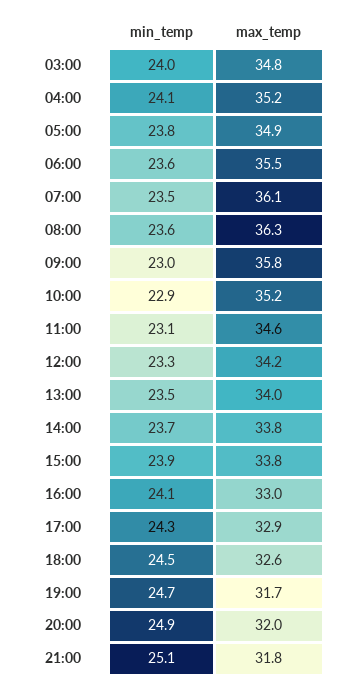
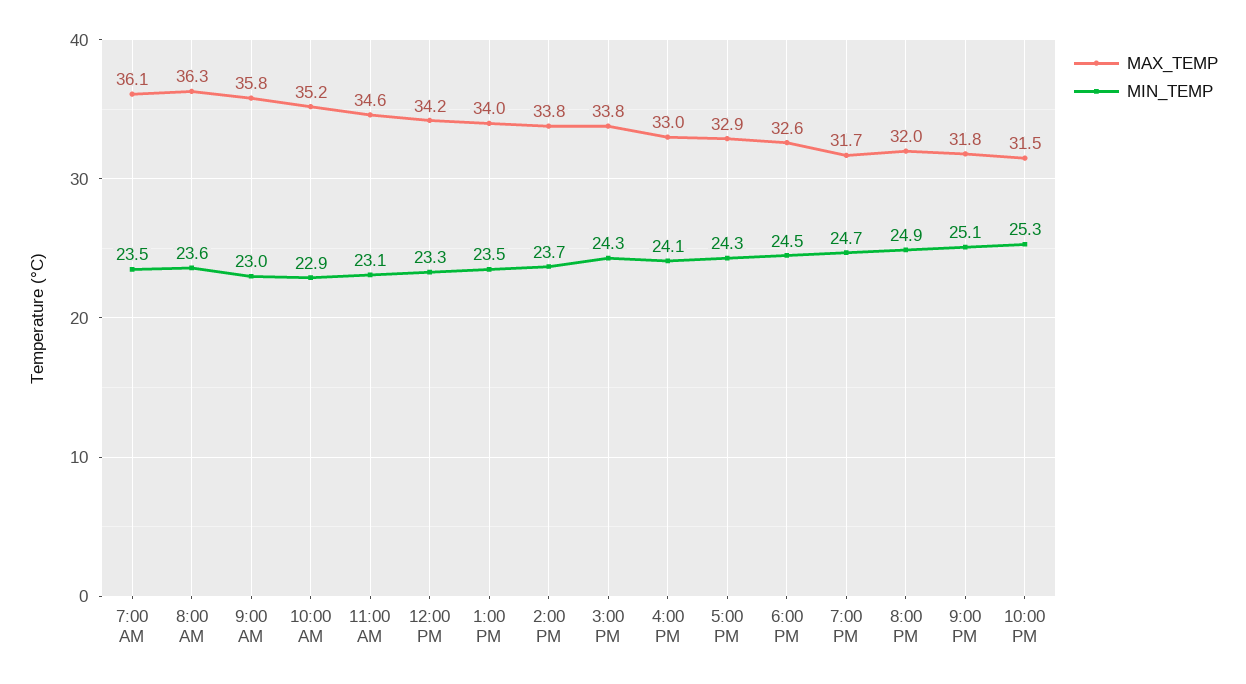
min_temp, 03:00: 24 -> none
max_temp, 03:00: 34.8 -> none
min_temp, 04:00: 24.1 -> none
max_temp, 04:00: 35.2 -> none
min_temp, 05:00: 23.8 -> none
max_temp, 05:00: 34.9 -> none
min_temp, 06:00: 23.6 -> none
max_temp, 06:00: 35.5 -> none
min_temp, 15:00: 23.9 -> 24.3
max_temp, 10:00 PM: none -> 31.5
min_temp, 10:00 PM: none -> 25.3

